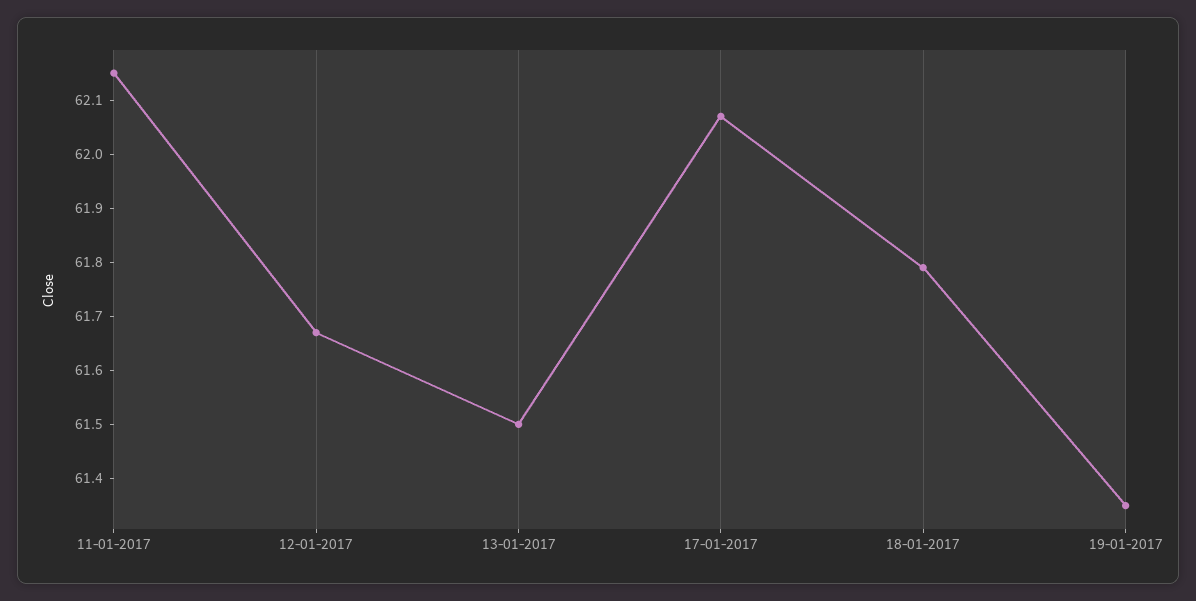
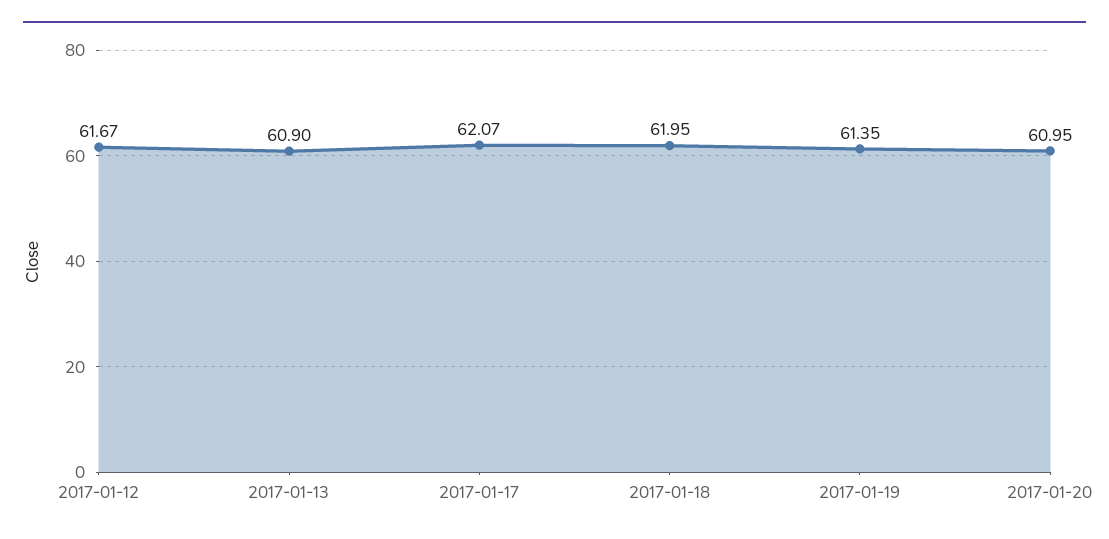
11-01-2017: 62.15 -> none
13-01-2017: 61.5 -> 60.9
18-01-2017: 61.8 -> 61.95
2017-01-20: none -> 60.95

